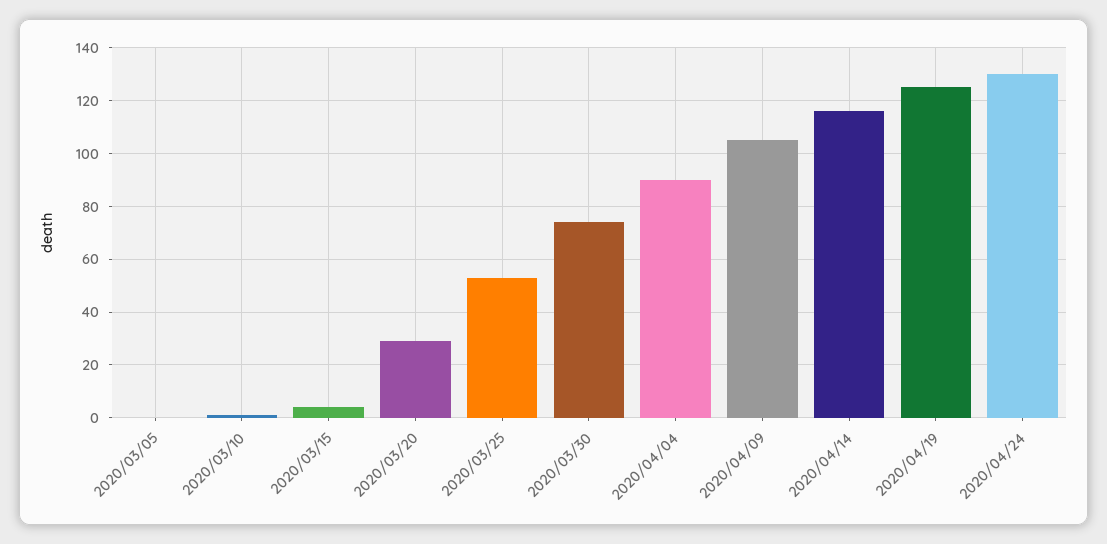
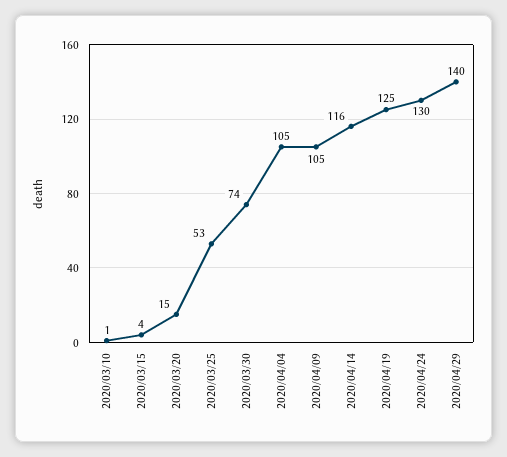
2020/03/05: 0 -> none
2020/03/20: 30 -> 15
2020/04/04: 90 -> 105
2020/04/29: none -> 140

